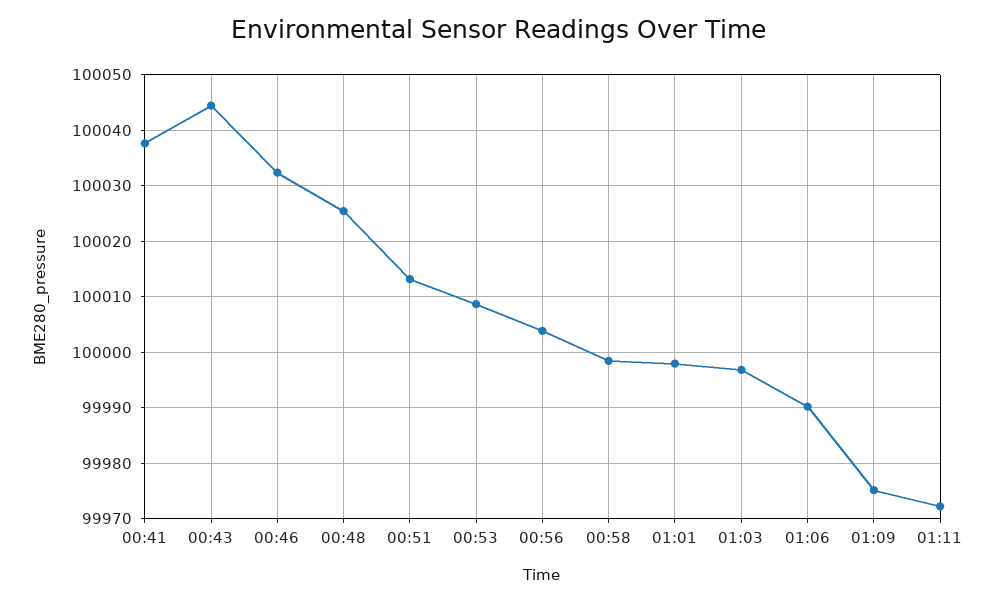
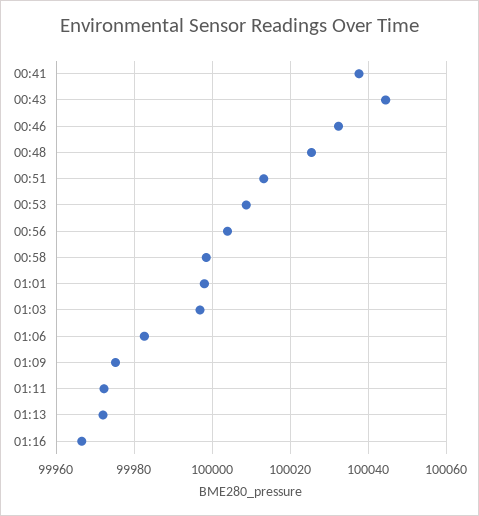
01:06: 99990 -> 99982
01:13: none -> 99972
01:16: none -> 99966

